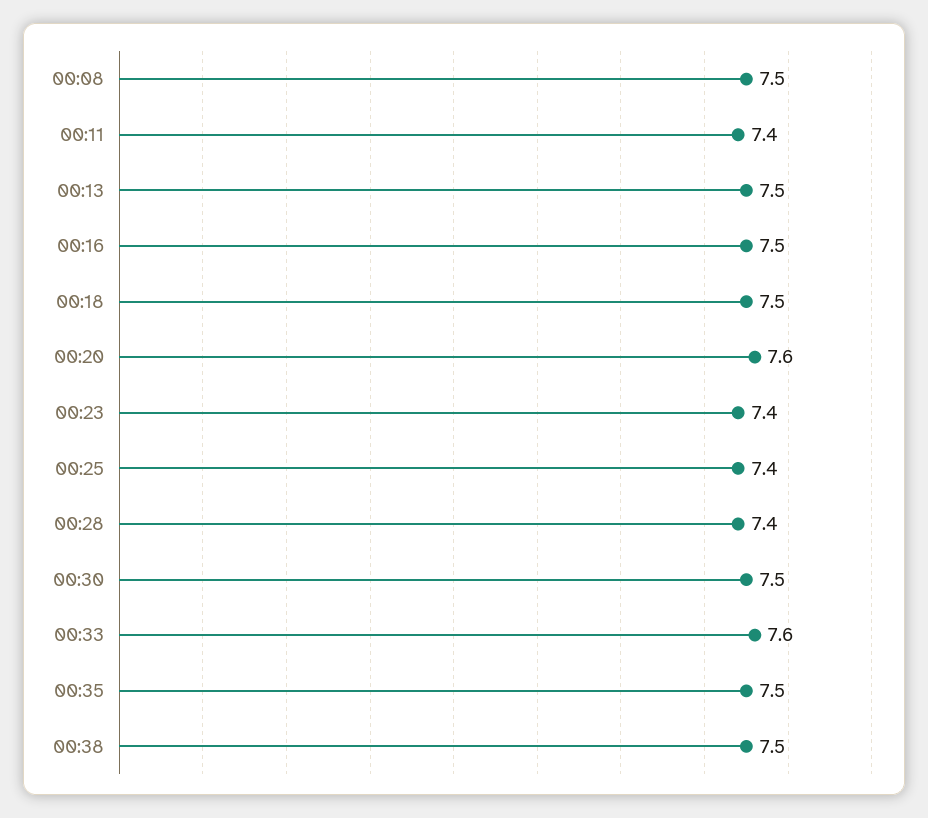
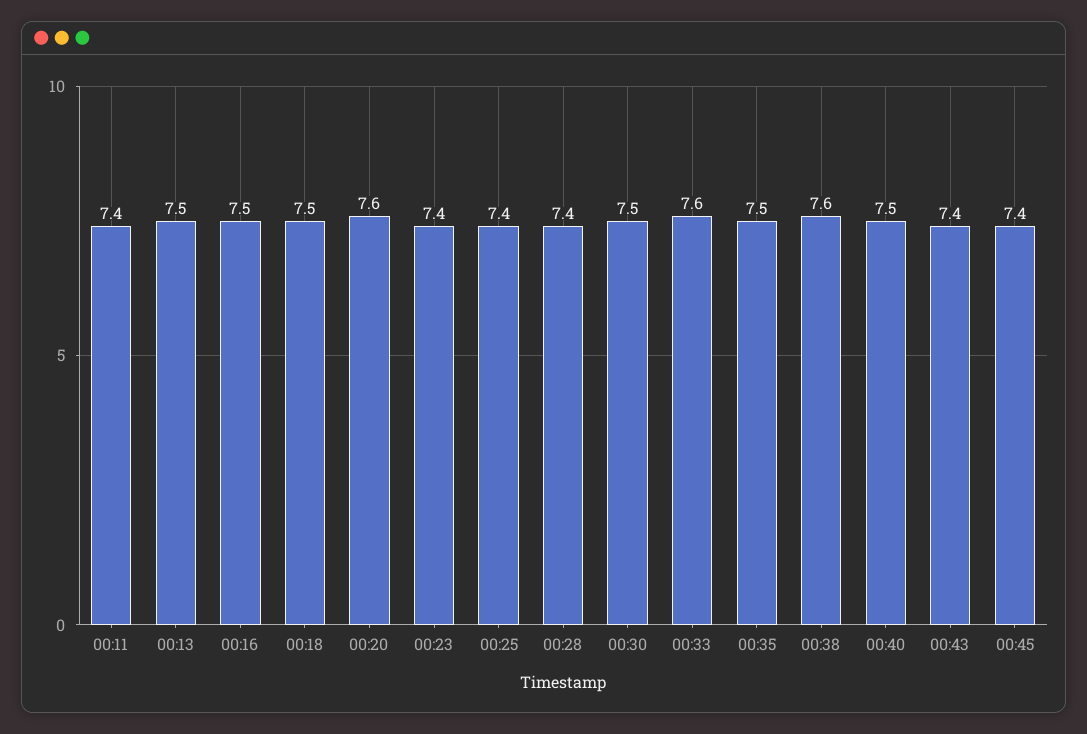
00:08: 7.5 -> none
00:38: 7.5 -> 7.6
00:40: none -> 7.5
00:43: none -> 7.4
00:45: none -> 7.4

